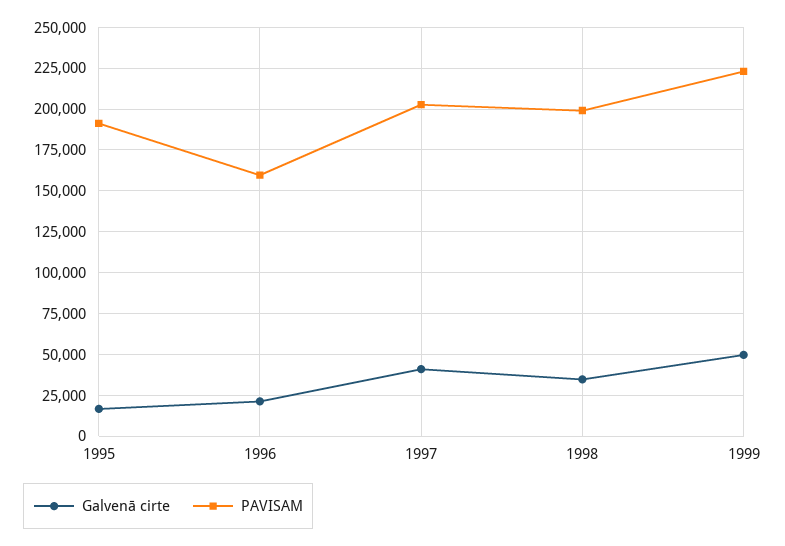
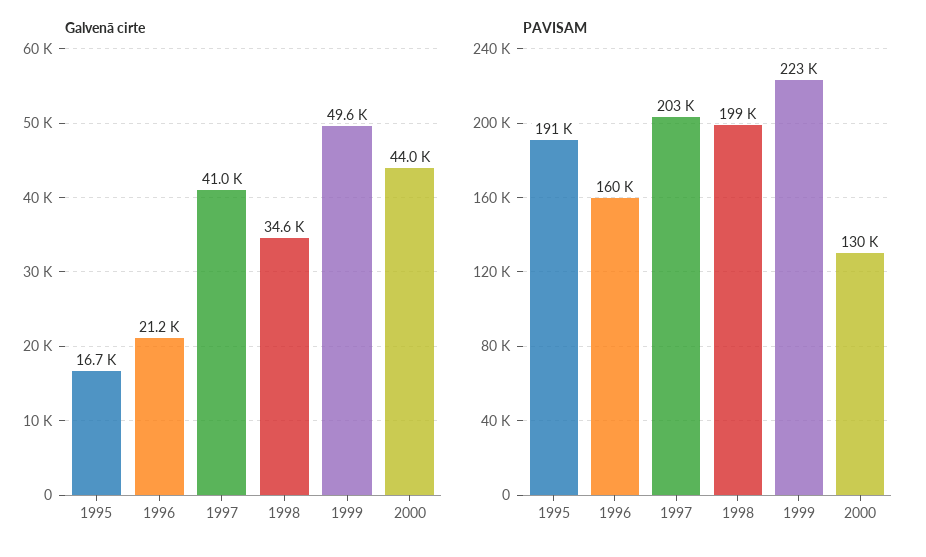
Galvenā cirte, 2000: none -> 44000
PAVISAM, 2000: none -> 130000

